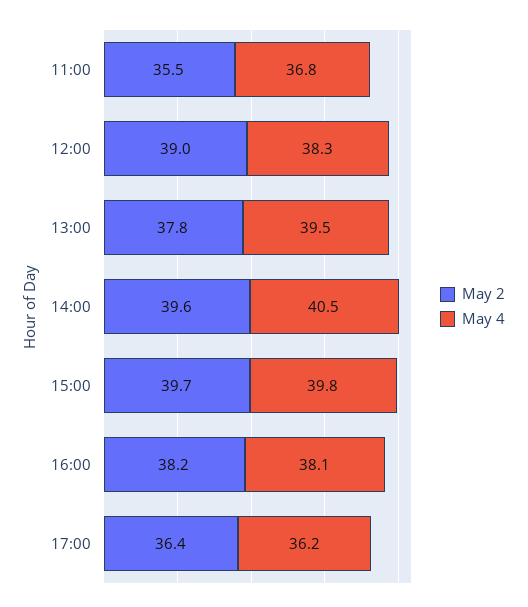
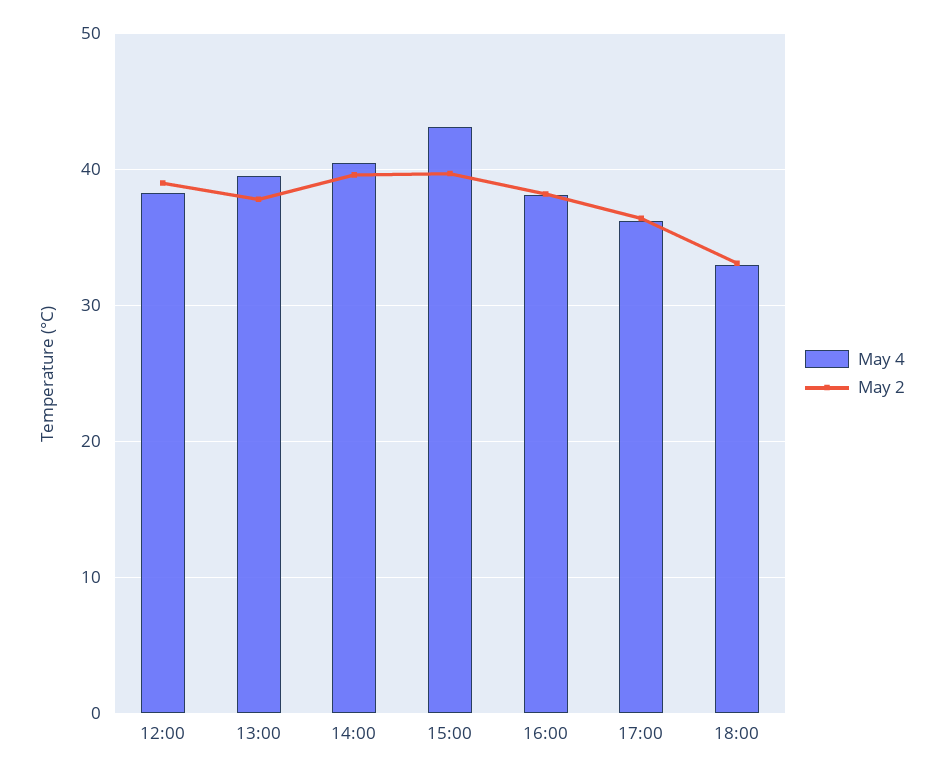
May 2, 11:00: 35.5 -> none
May 4, 11:00: 36.8 -> none
May 4, 15:00: 39.8 -> 43
May 4, 18:00: none -> 33
May 2, 18:00: none -> 33

